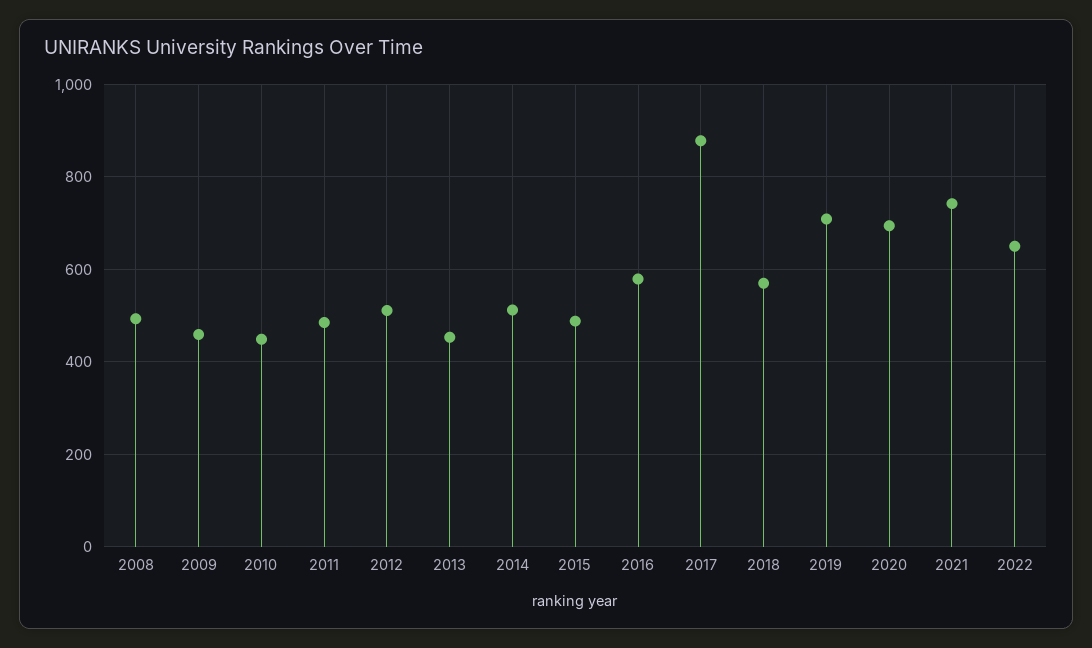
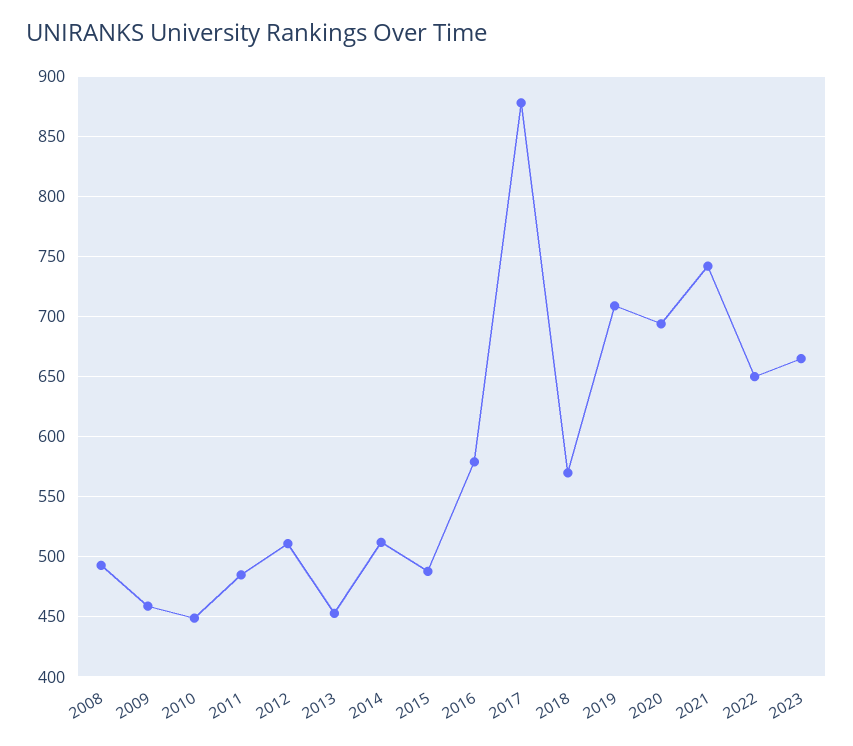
2023: none -> 665

